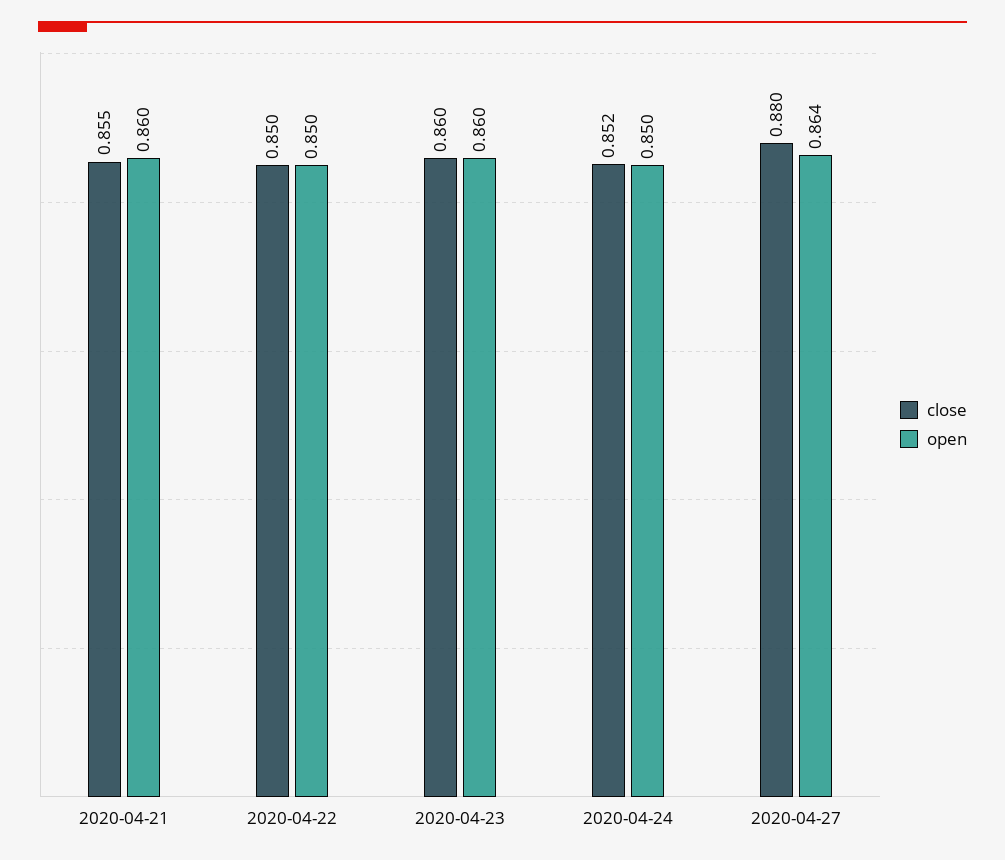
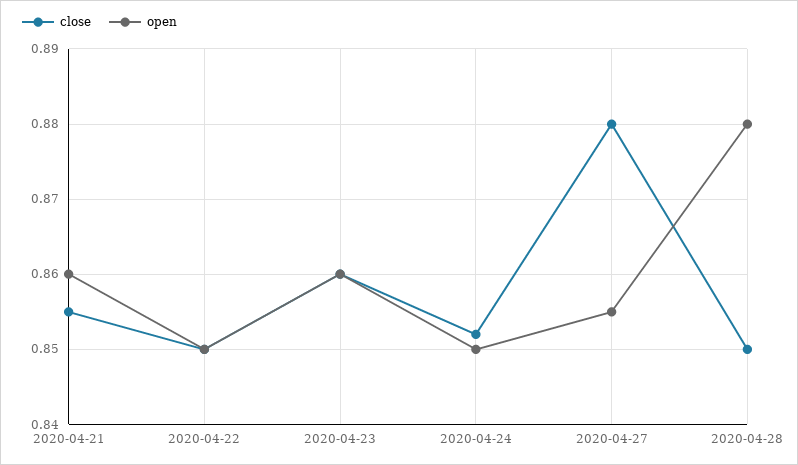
open, 2020-04-27: 0.864 -> 0.855
close, 2020-04-28: none -> 0.85
open, 2020-04-28: none -> 0.88

